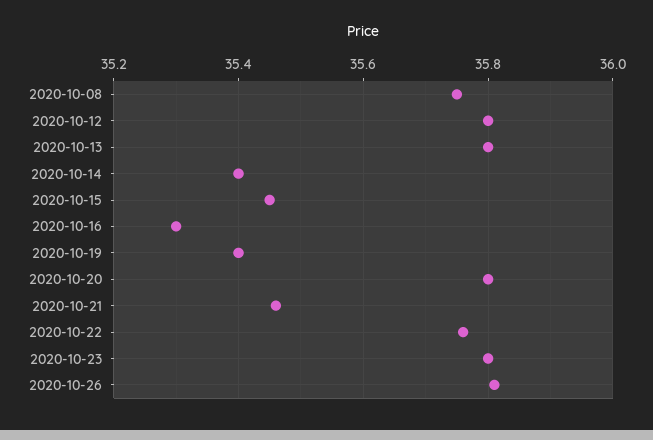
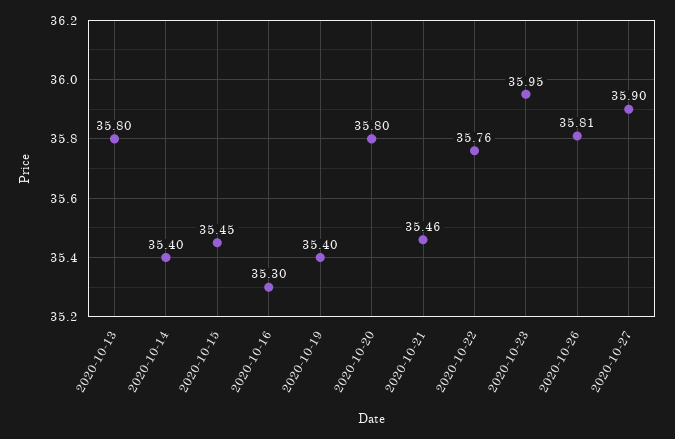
2020-10-08: 35.75 -> none
2020-10-12: 35.8 -> none
2020-10-23: 35.8 -> 35.95
2020-10-27: none -> 35.9

